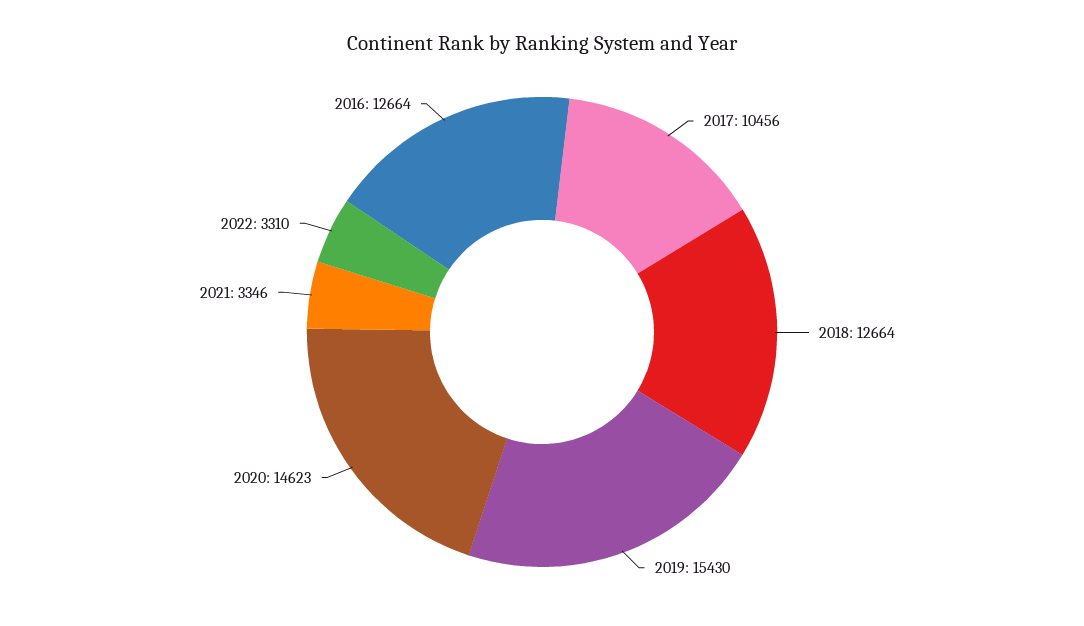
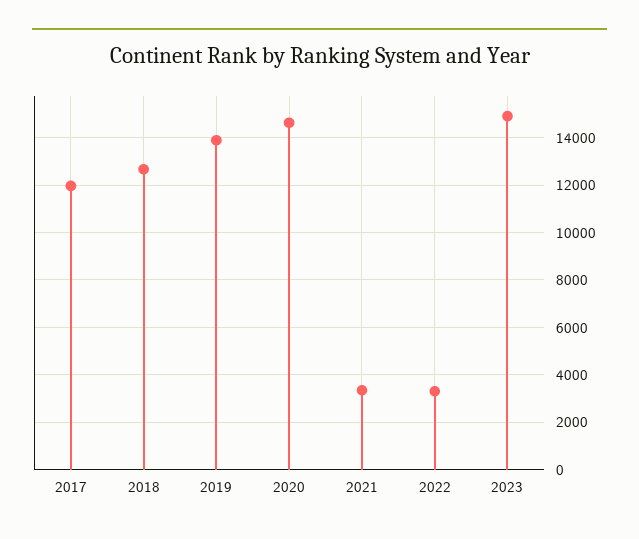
2017: 10456 -> 12000
2019: 15430 -> 14000
2016: 12664 -> none
2023: none -> 15000

